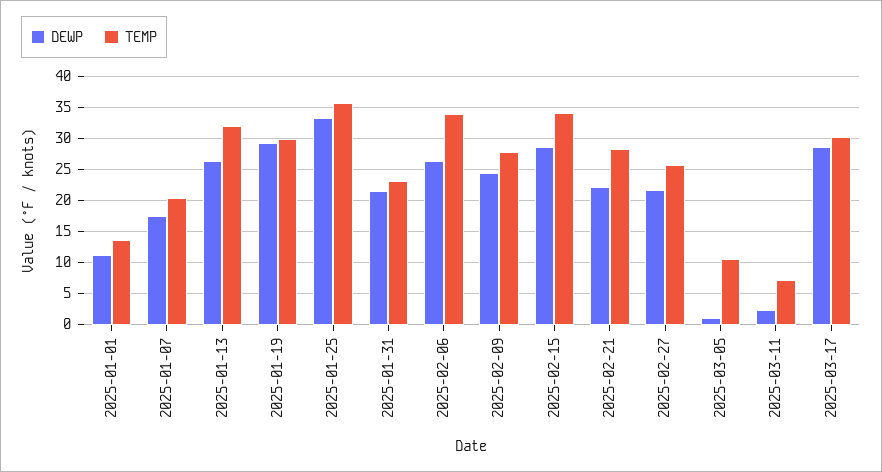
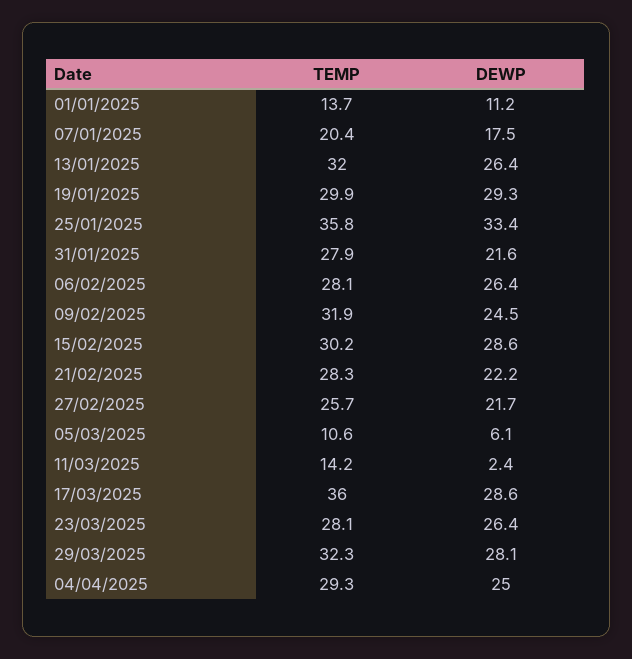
TEMP, 2025-01-31: 23 -> 27.9
TEMP, 2025-02-06: 34 -> 28.1
TEMP, 2025-02-09: 28 -> 31.9
TEMP, 2025-02-15: 34 -> 30.2
DEWP, 2025-03-05: 1 -> 6.1
TEMP, 2025-03-11: 7 -> 14.2
TEMP, 2025-03-17: 30 -> 36
TEMP, 23/03/2025: none -> 28.1
DEWP, 23/03/2025: none -> 26.4
TEMP, 29/03/2025: none -> 32.3
DEWP, 29/03/2025: none -> 28.1
TEMP, 04/04/2025: none -> 29.3
DEWP, 04/04/2025: none -> 25

